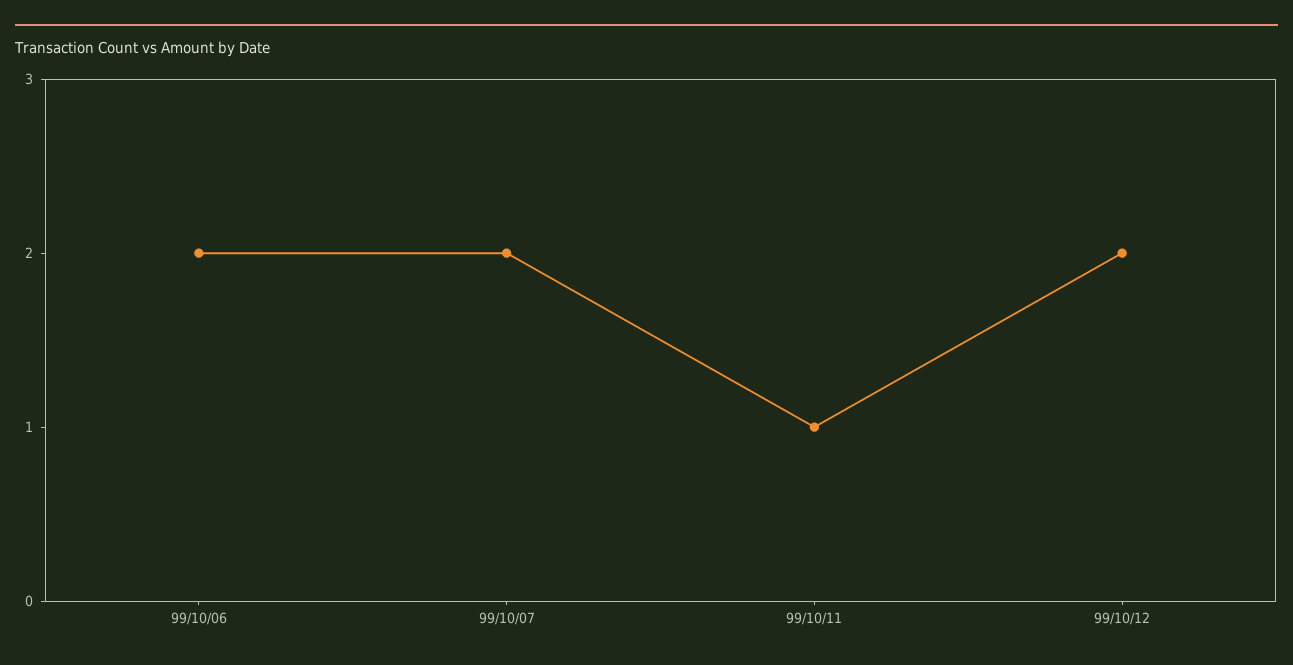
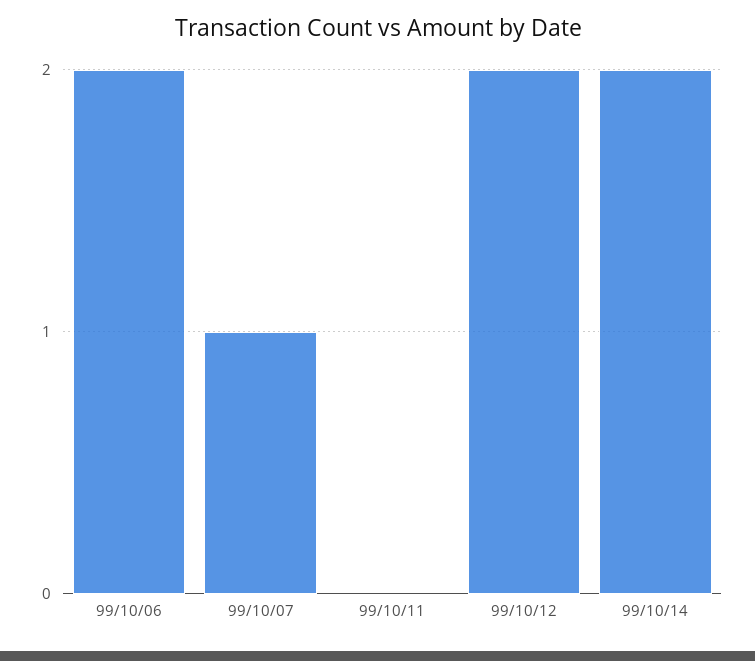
99/10/07: 2 -> 1
99/10/11: 1 -> 0
99/10/14: none -> 2

